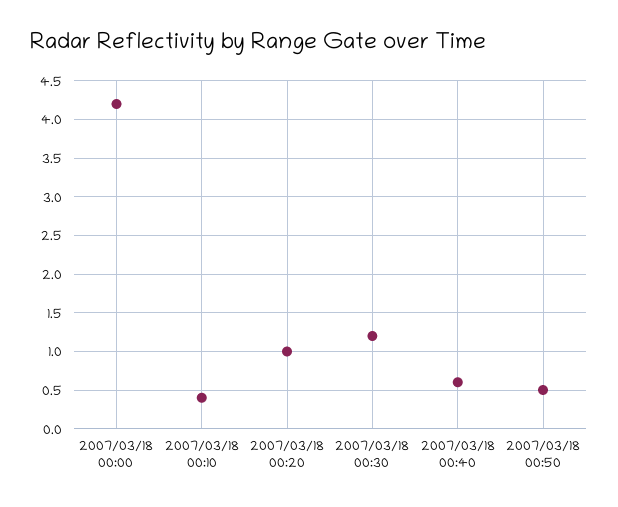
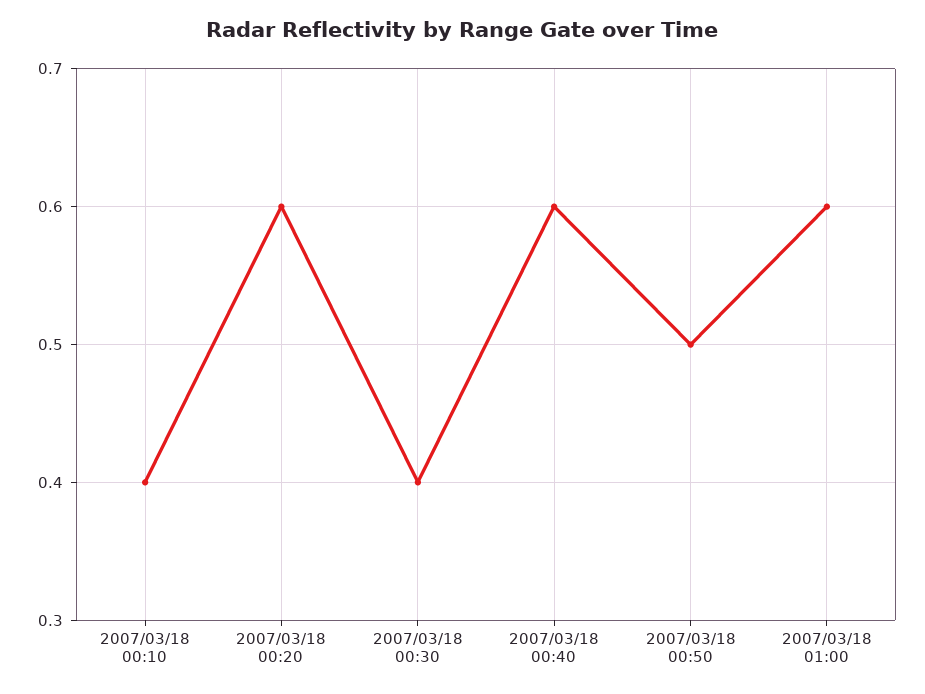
2007/03/18 00:00: 4.2 -> none
2007/03/18 00:20: 1 -> 0.6
2007/03/18 00:30: 1.2 -> 0.4
2007/03/18 01:00: none -> 0.6

